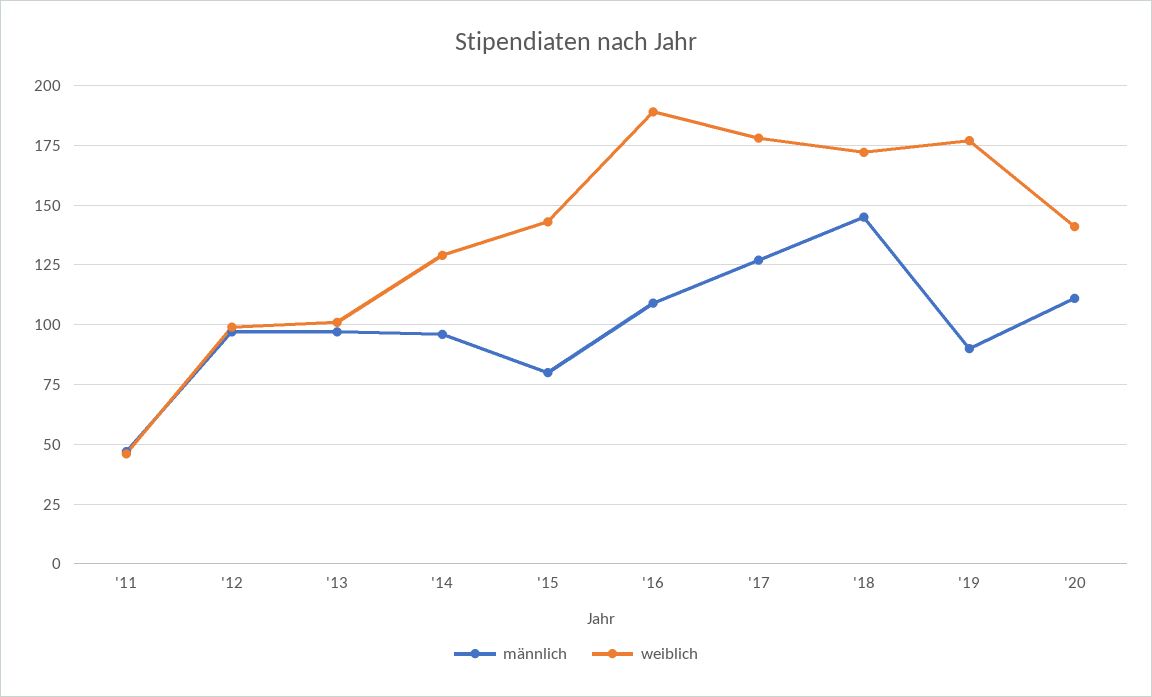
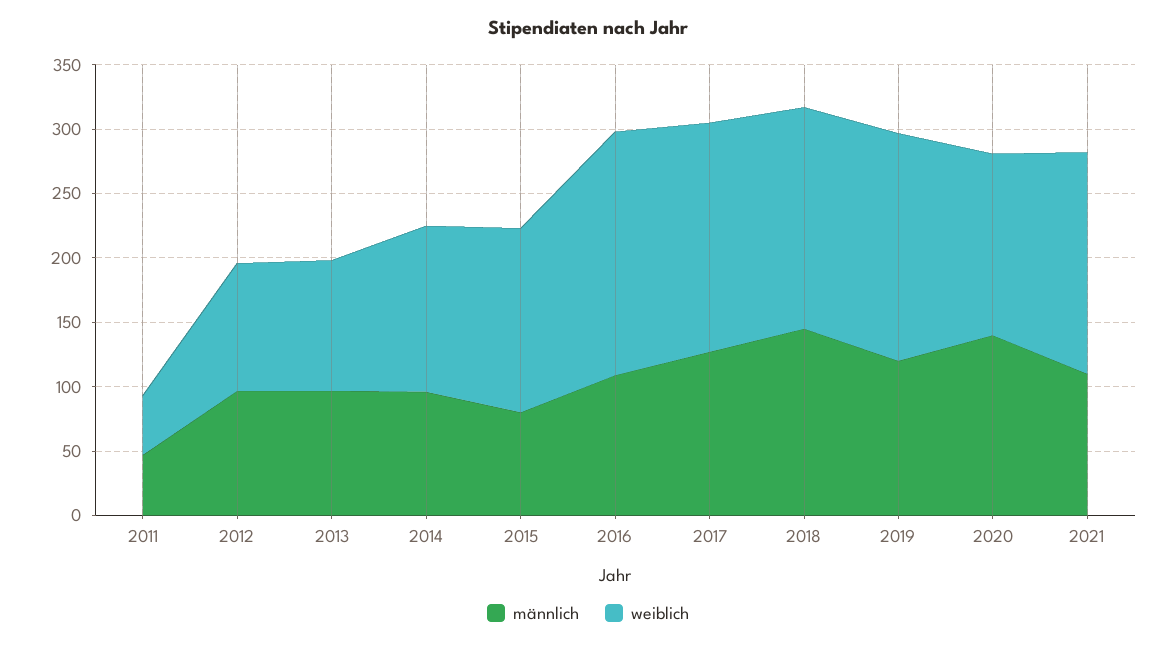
männlich, '19: 90 -> 120
männlich, '20: 110 -> 140
männlich, 2021: none -> 110
weiblich, 2021: none -> 170

